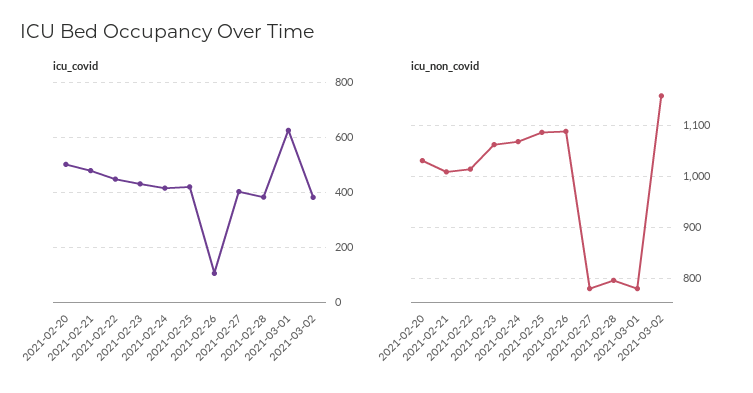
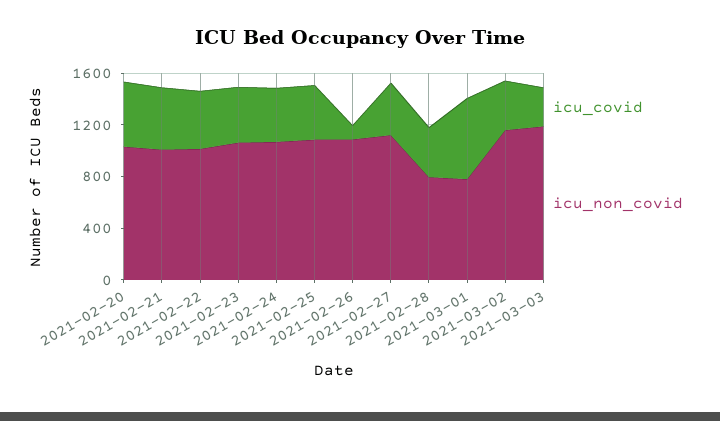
icu_non_covid, 2021-02-27: 780 -> 1100
icu_covid, 2021-03-03: none -> 300
icu_non_covid, 2021-03-03: none -> 1200

